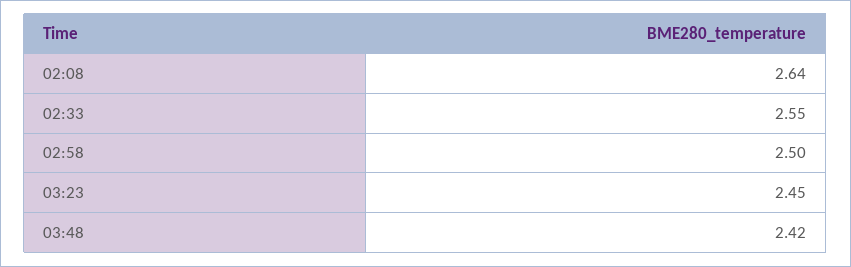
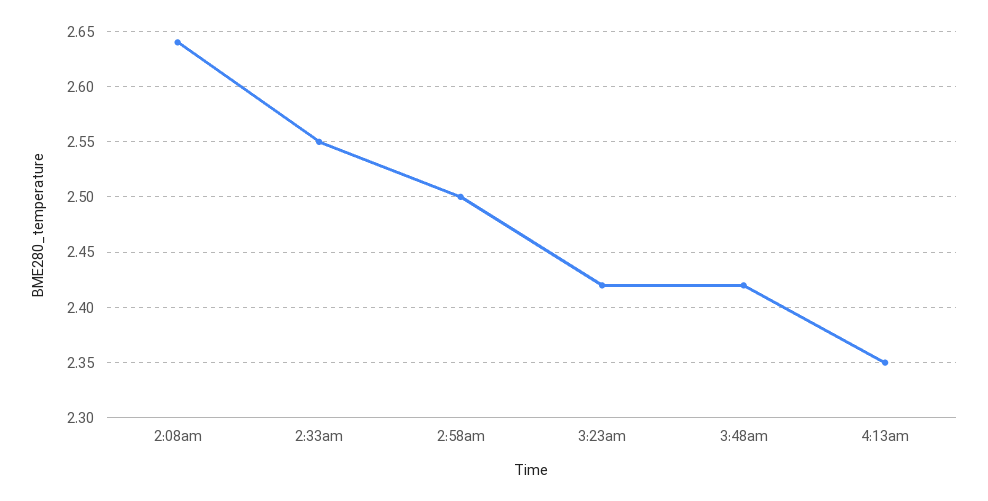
03:23: 2.45 -> 2.42
4:13am: none -> 2.35

